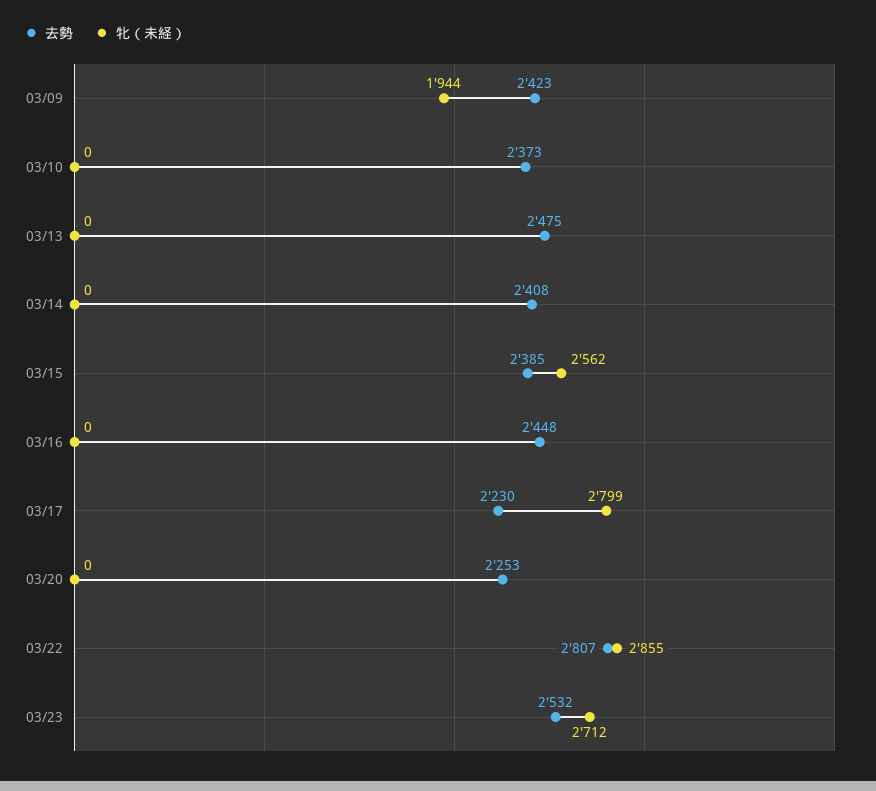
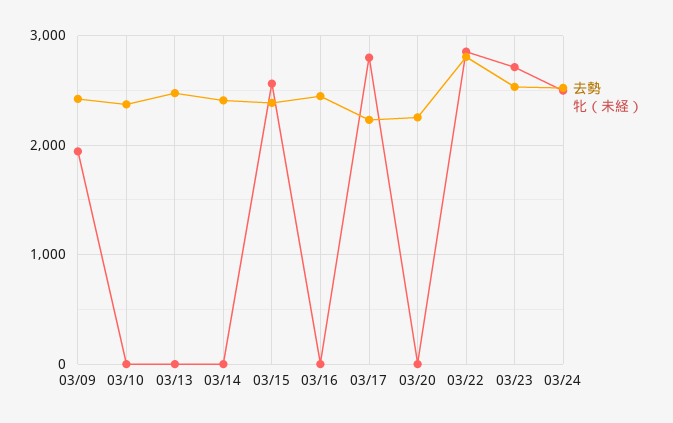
去勢, 03/24: none -> 2500
牝（未経）, 03/24: none -> 2500

